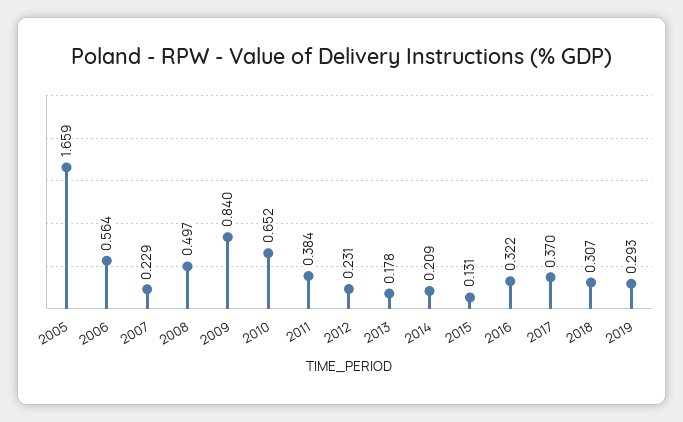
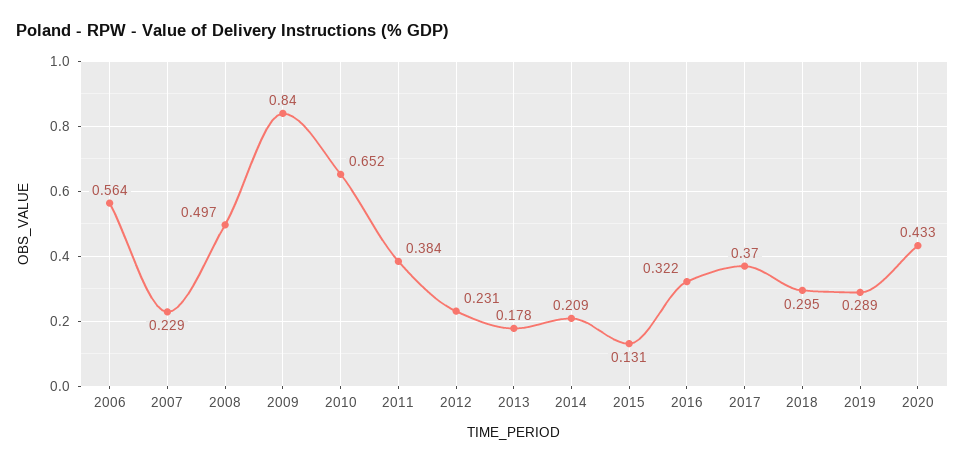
2005: 1.659 -> none
2018: 0.307 -> 0.295
2019: 0.293 -> 0.289
2020: none -> 0.433

